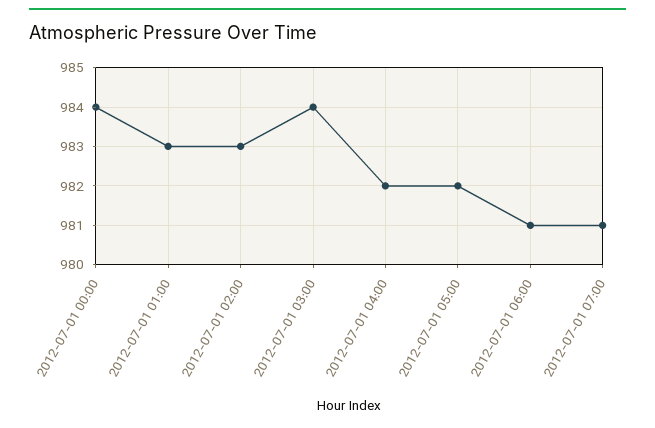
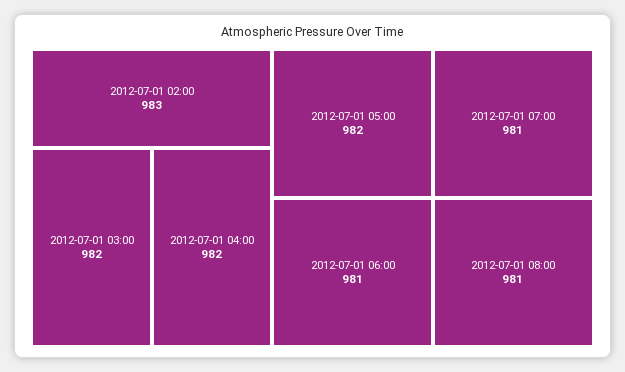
2012-07-01 00:00: 984 -> none
2012-07-01 01:00: 983 -> none
2012-07-01 03:00: 984 -> 982
2012-07-01 08:00: none -> 981

